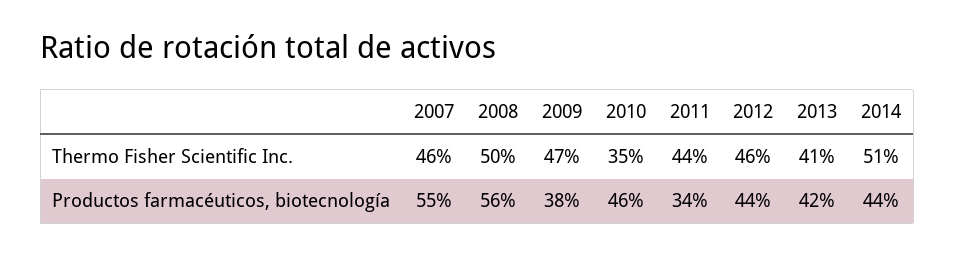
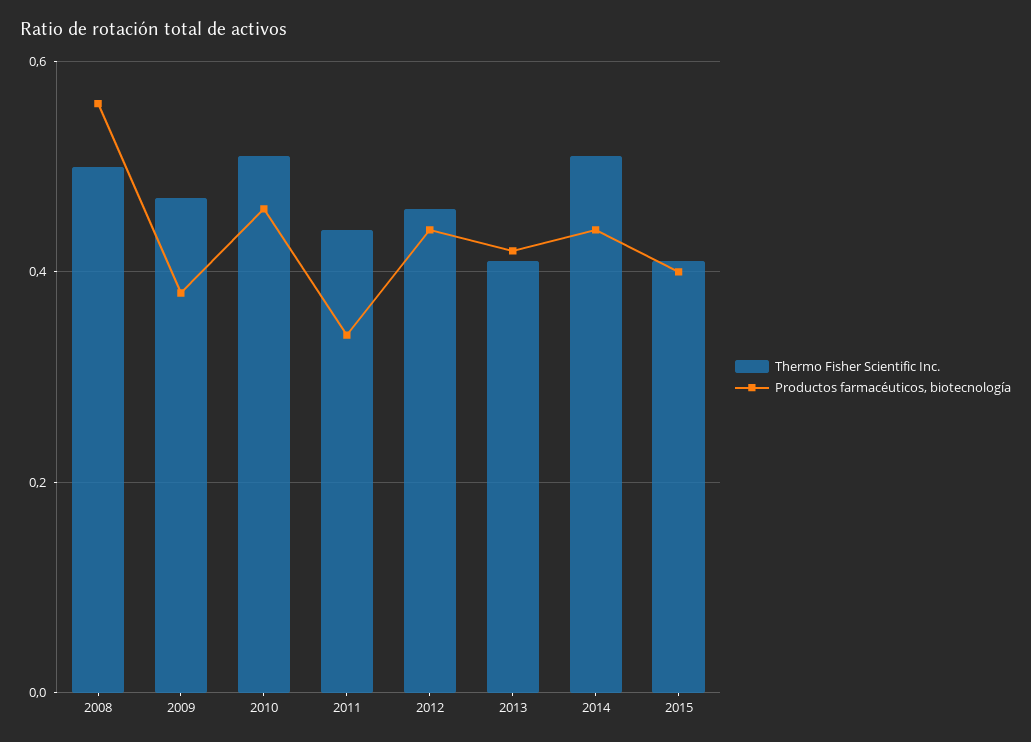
Thermo Fisher Scientific Inc., 2007: 0.46 -> none
Thermo Fisher Scientific Inc., 2010: 0.35 -> 0.5
Productos farmacéuticos, biotecnología, 2007: 0.55 -> none
Thermo Fisher Scientific Inc., 2015: none -> 0.4
Productos farmacéuticos, biotecnología, 2015: none -> 0.4

